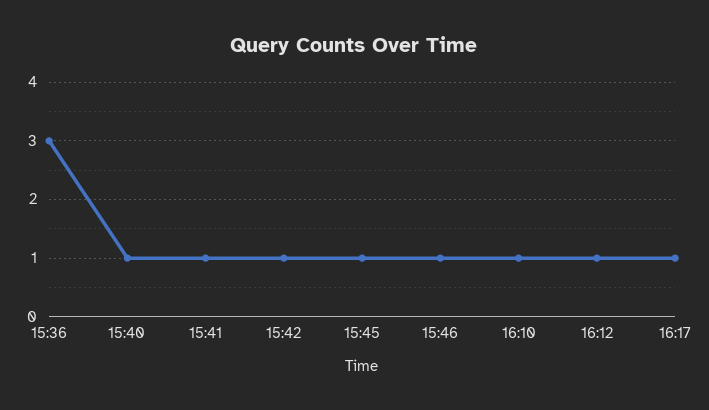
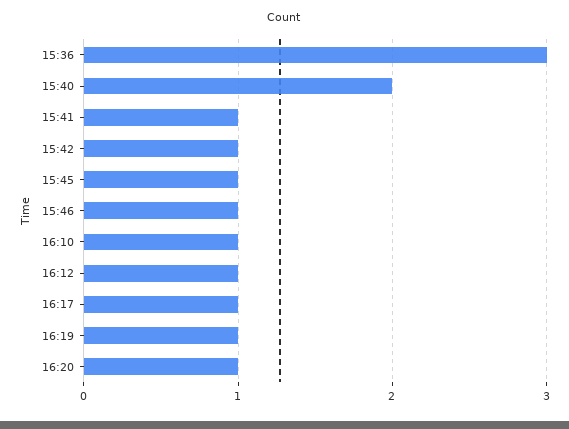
15:40: 1 -> 2
16:19: none -> 1
16:20: none -> 1

